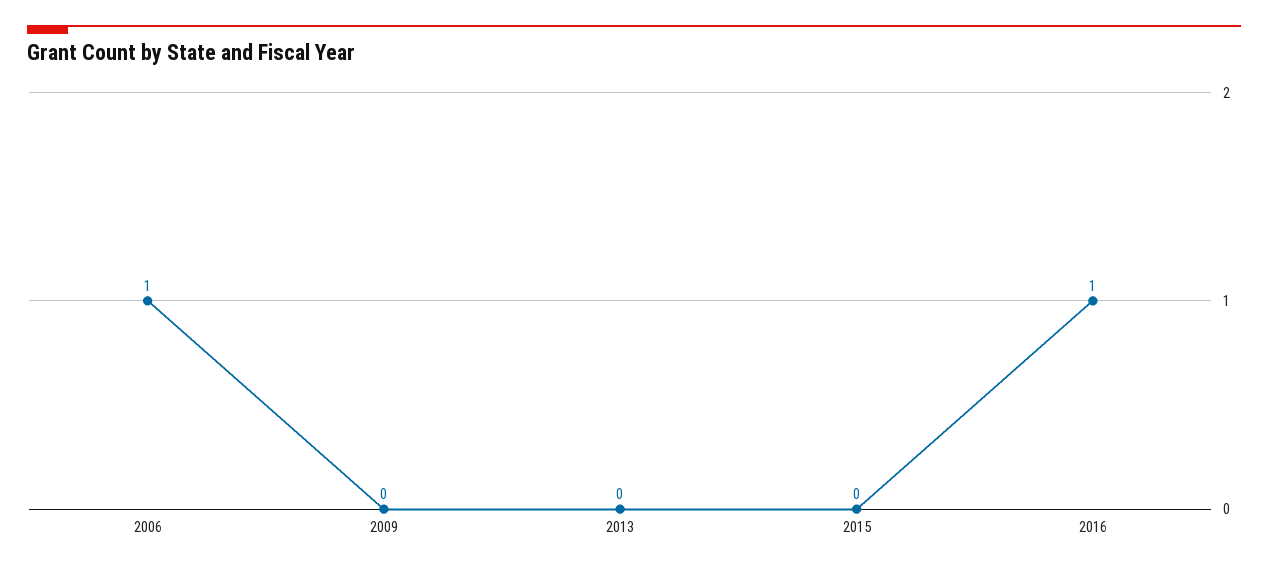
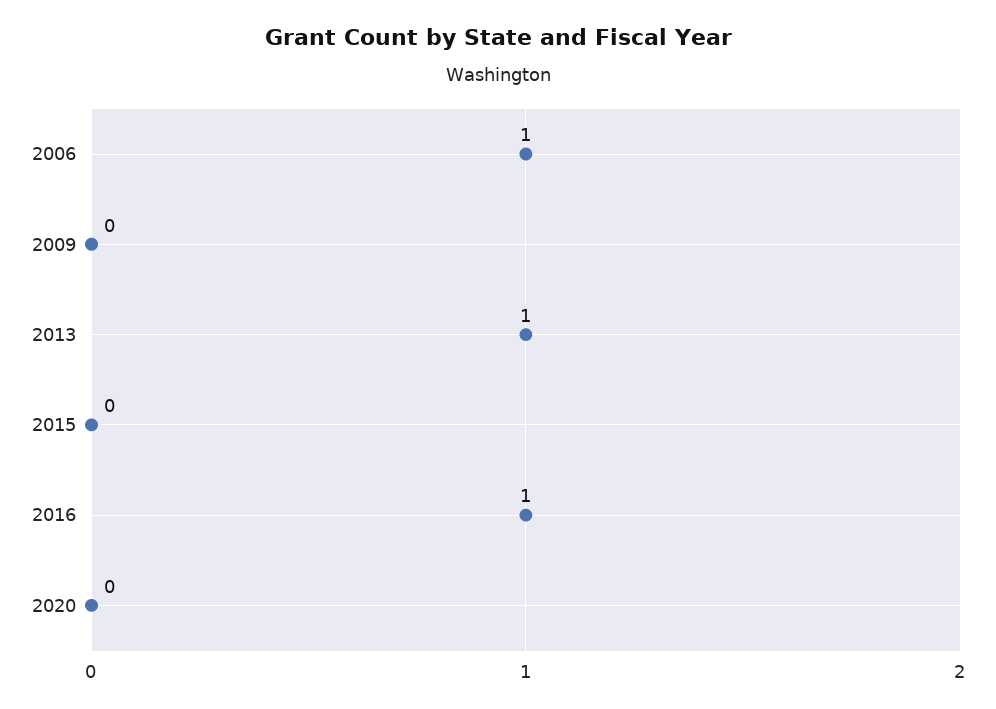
2013: 0 -> 1
2020: none -> 0

